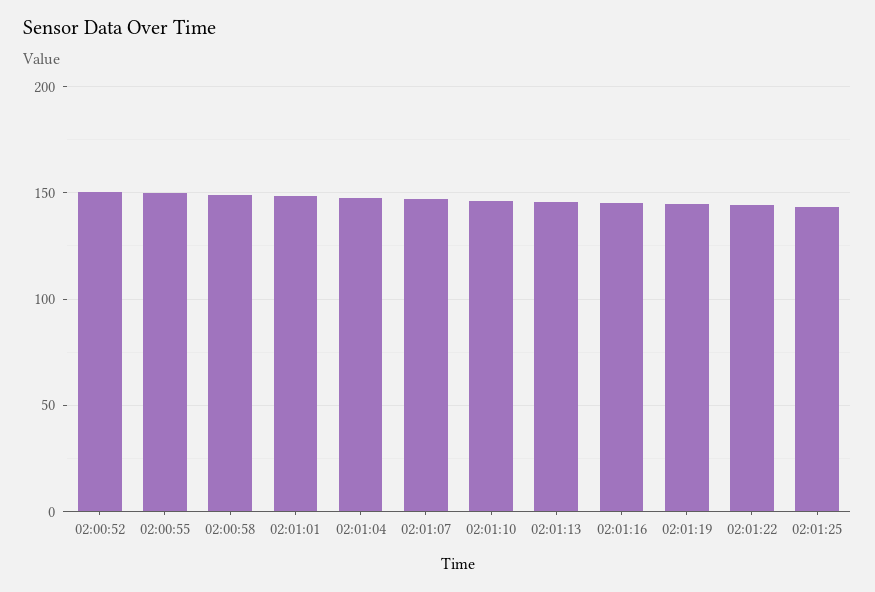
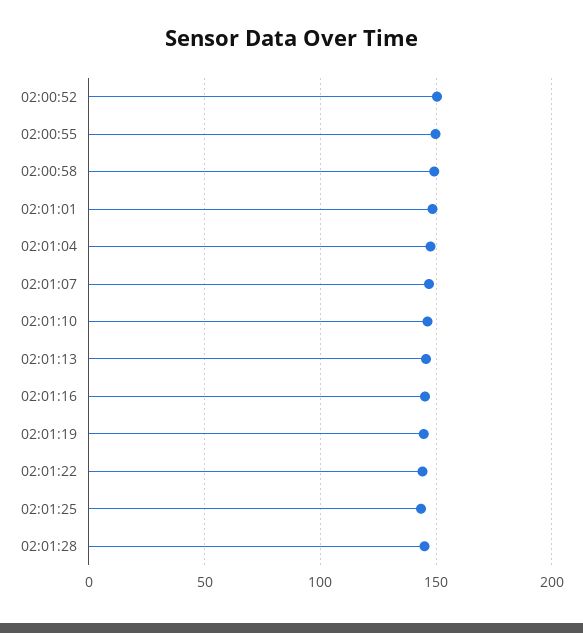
02:01:28: none -> 145

